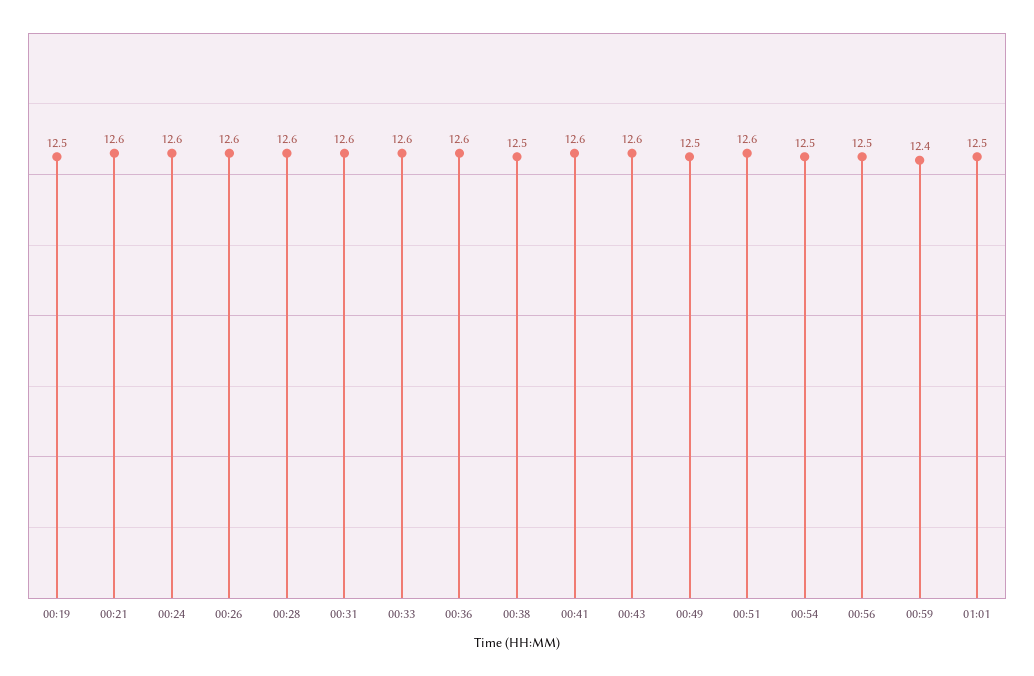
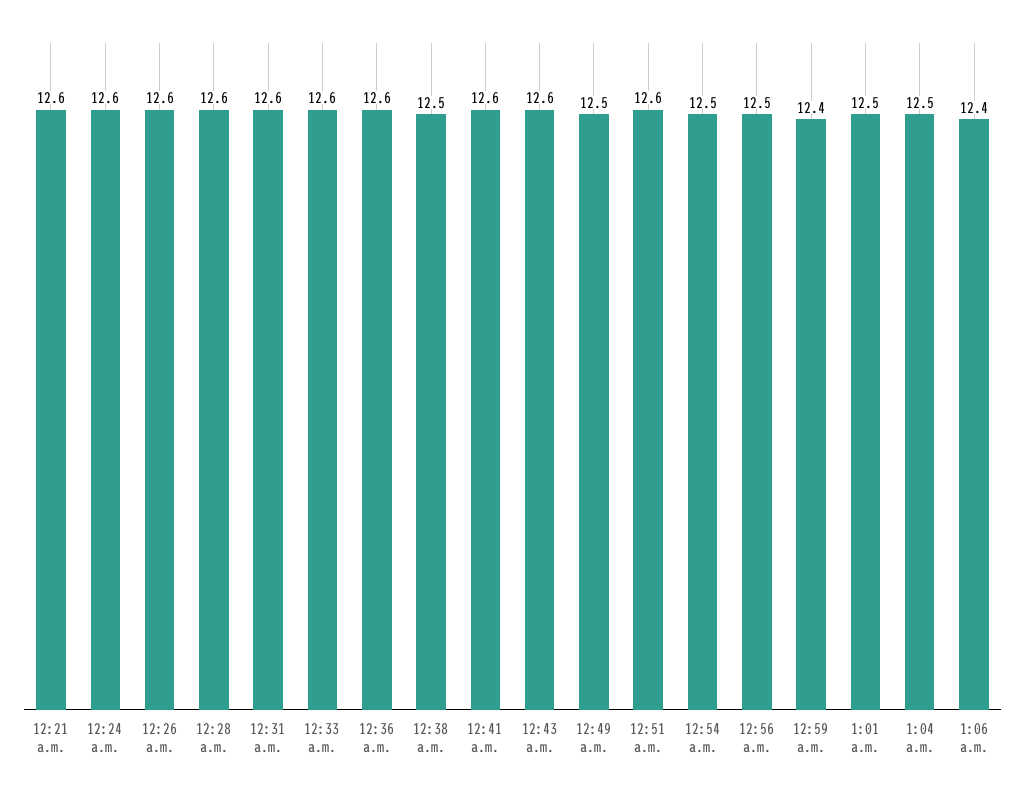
00:19: 12.5 -> none
1:04 a.m.: none -> 12.5
1:06 a.m.: none -> 12.4

